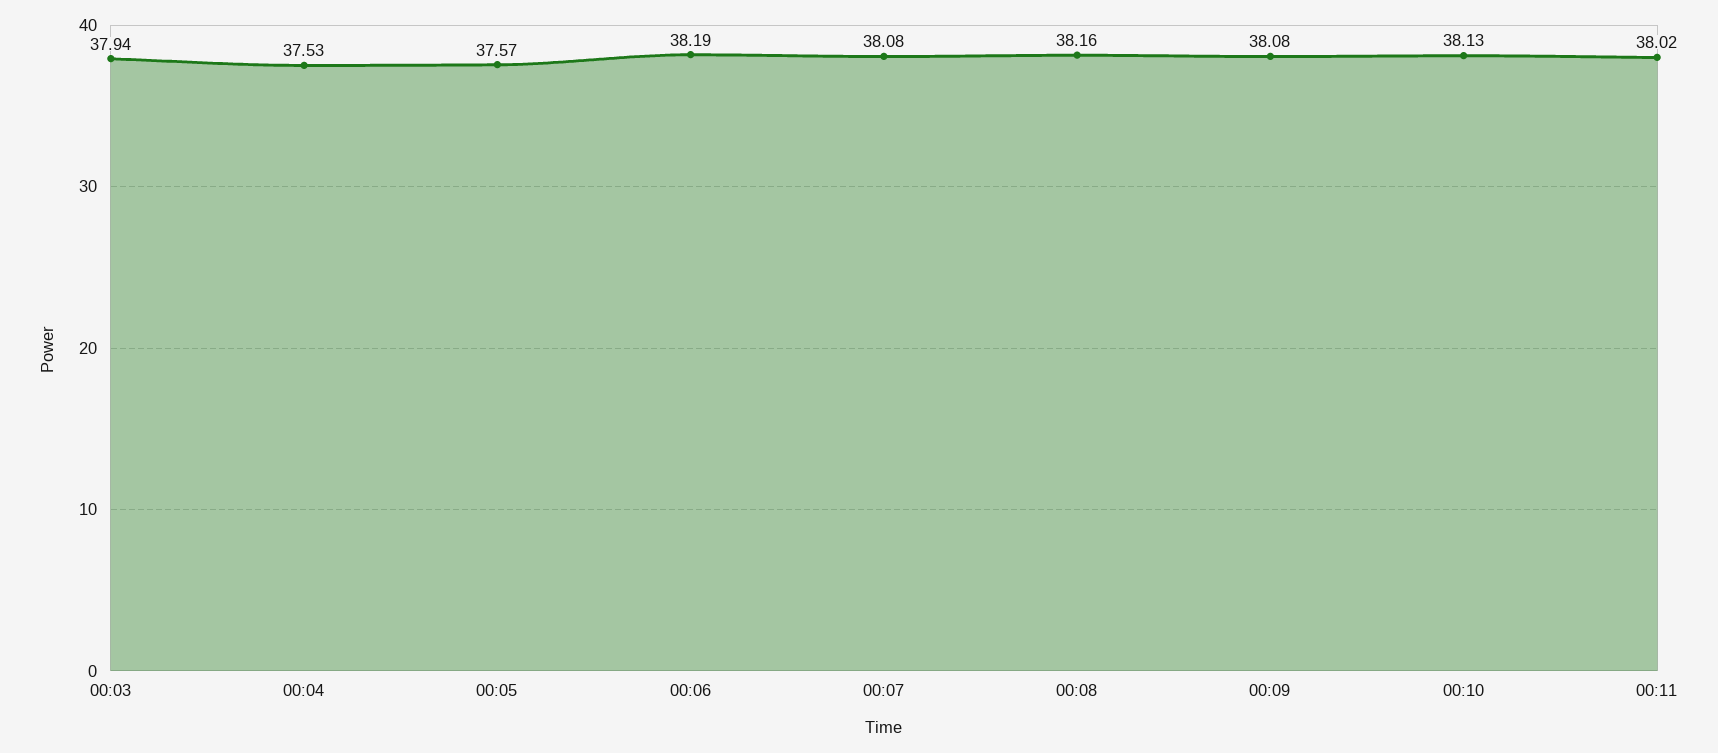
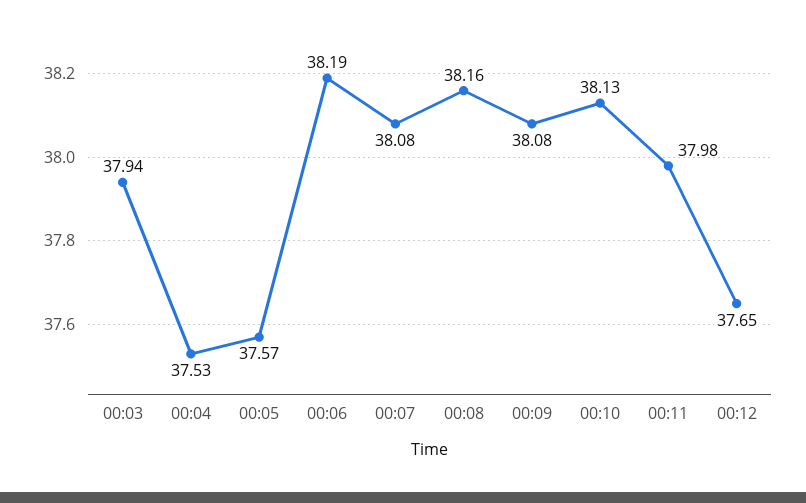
00:11: 38.02 -> 37.98
00:12: none -> 37.65

